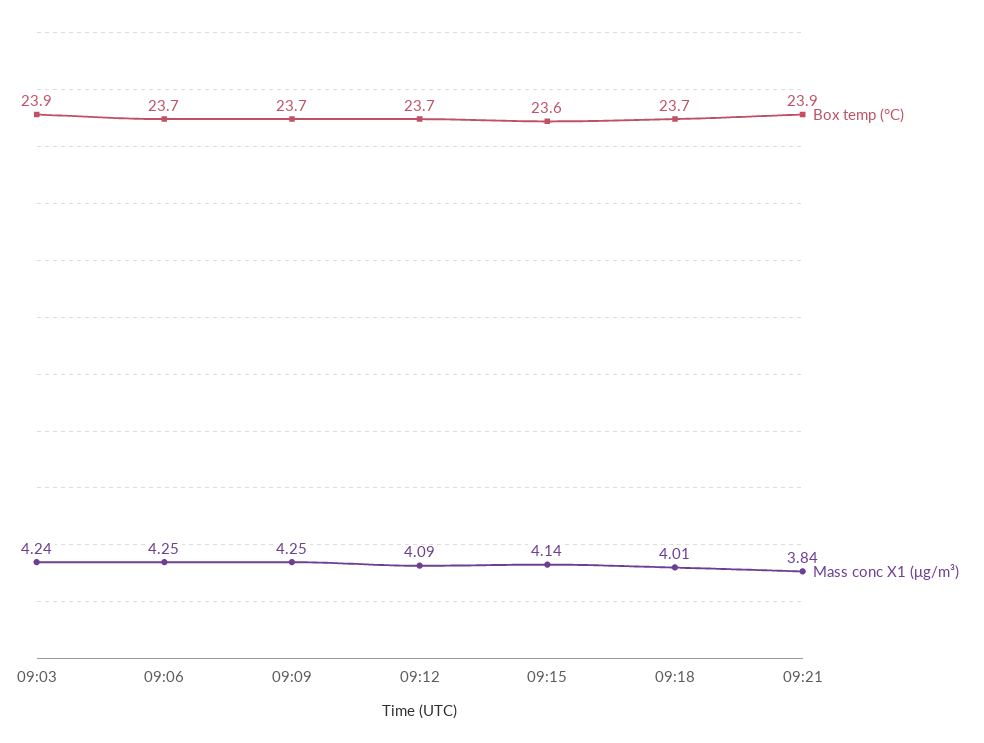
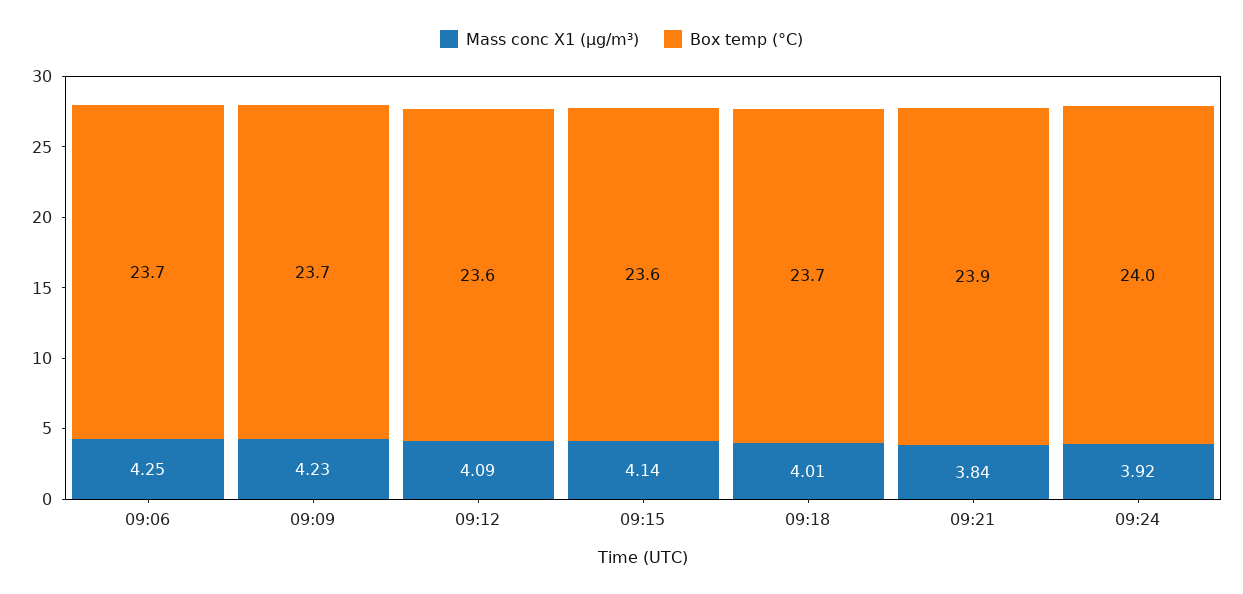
Box temp (°C), 09:03: 23.9 -> none
Mass conc X1 (μg/m³), 09:03: 4.24 -> none
Mass conc X1 (μg/m³), 09:09: 4.25 -> 4.23
Box temp (°C), 09:12: 23.7 -> 23.6
Mass conc X1 (μg/m³), 09:24: none -> 3.92
Box temp (°C), 09:24: none -> 24

